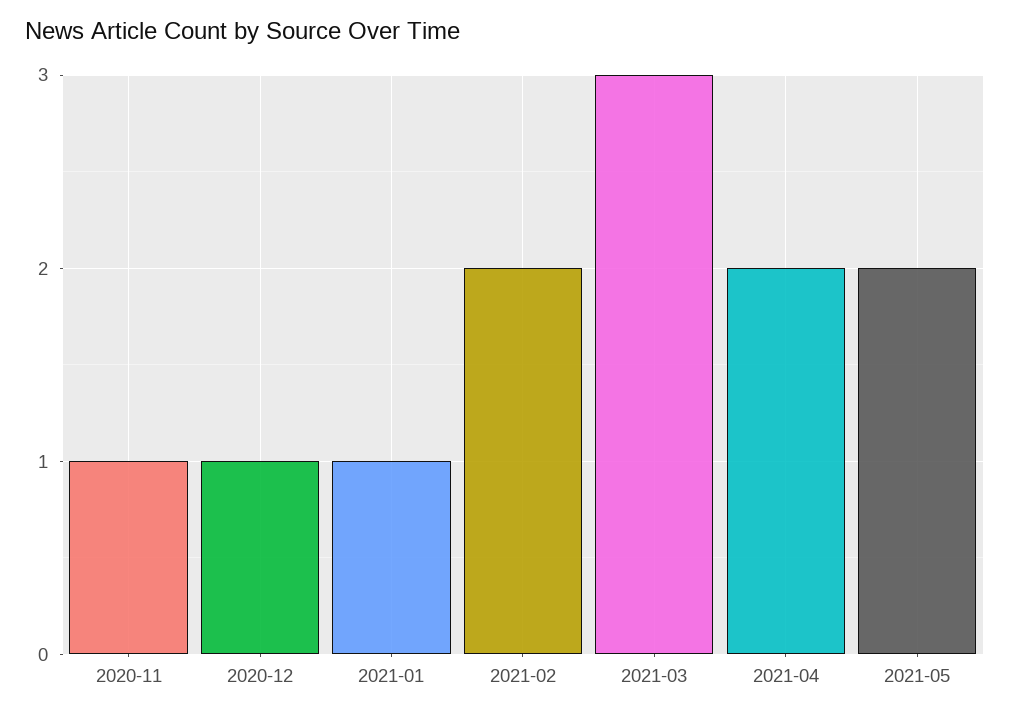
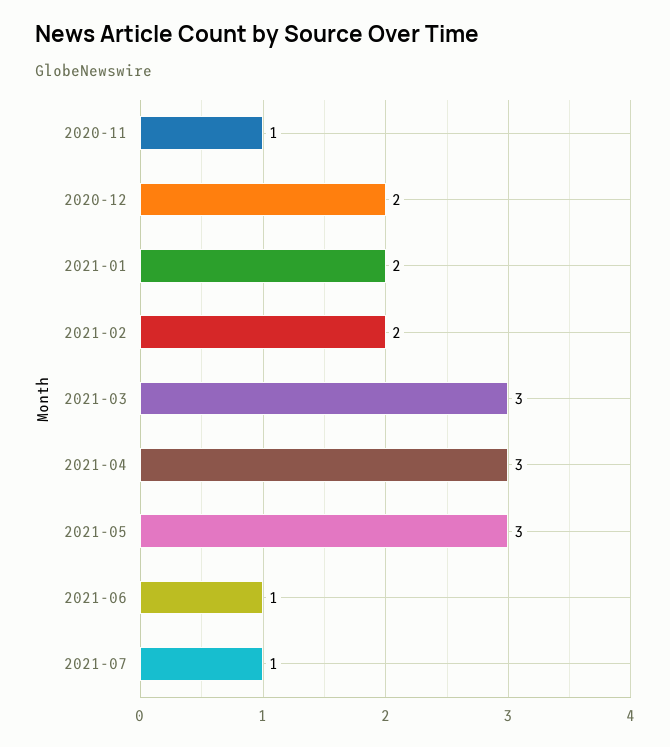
2020-12: 1 -> 2
2021-01: 1 -> 2
2021-04: 2 -> 3
2021-05: 2 -> 3
2021-06: none -> 1
2021-07: none -> 1

